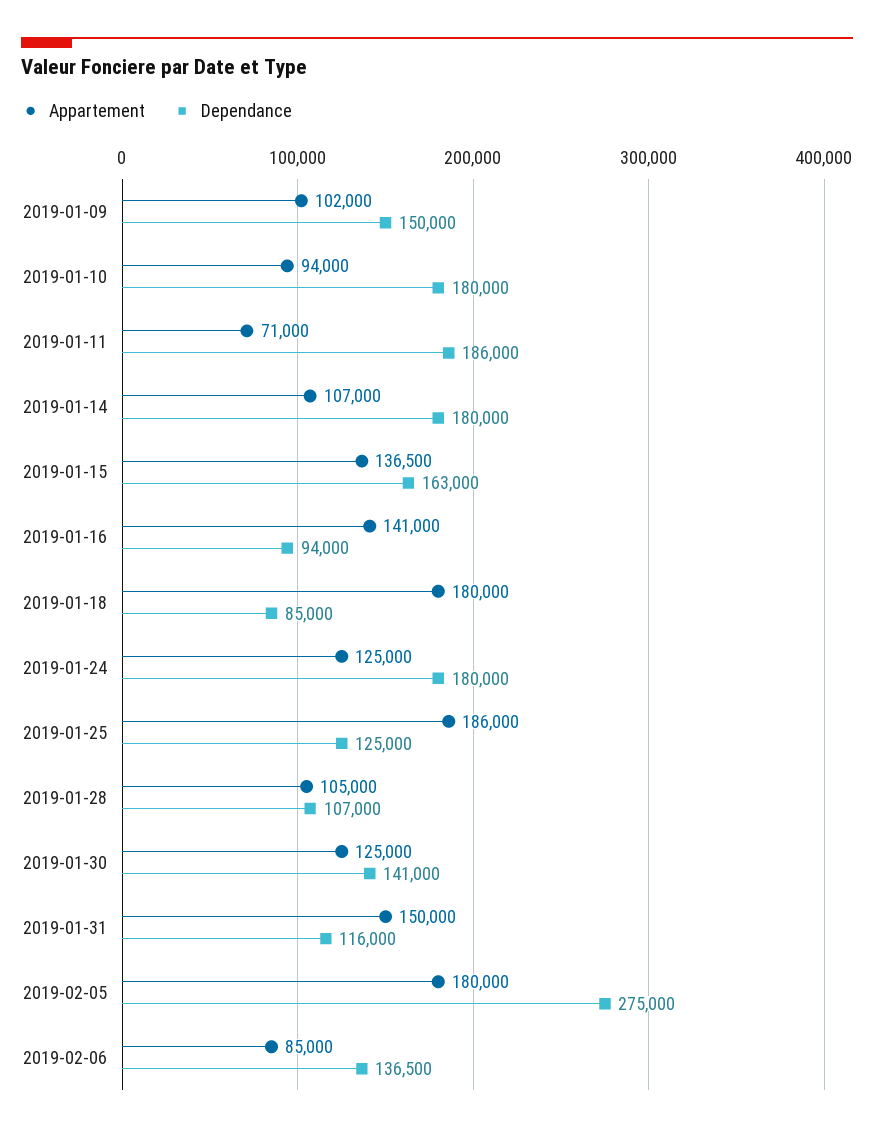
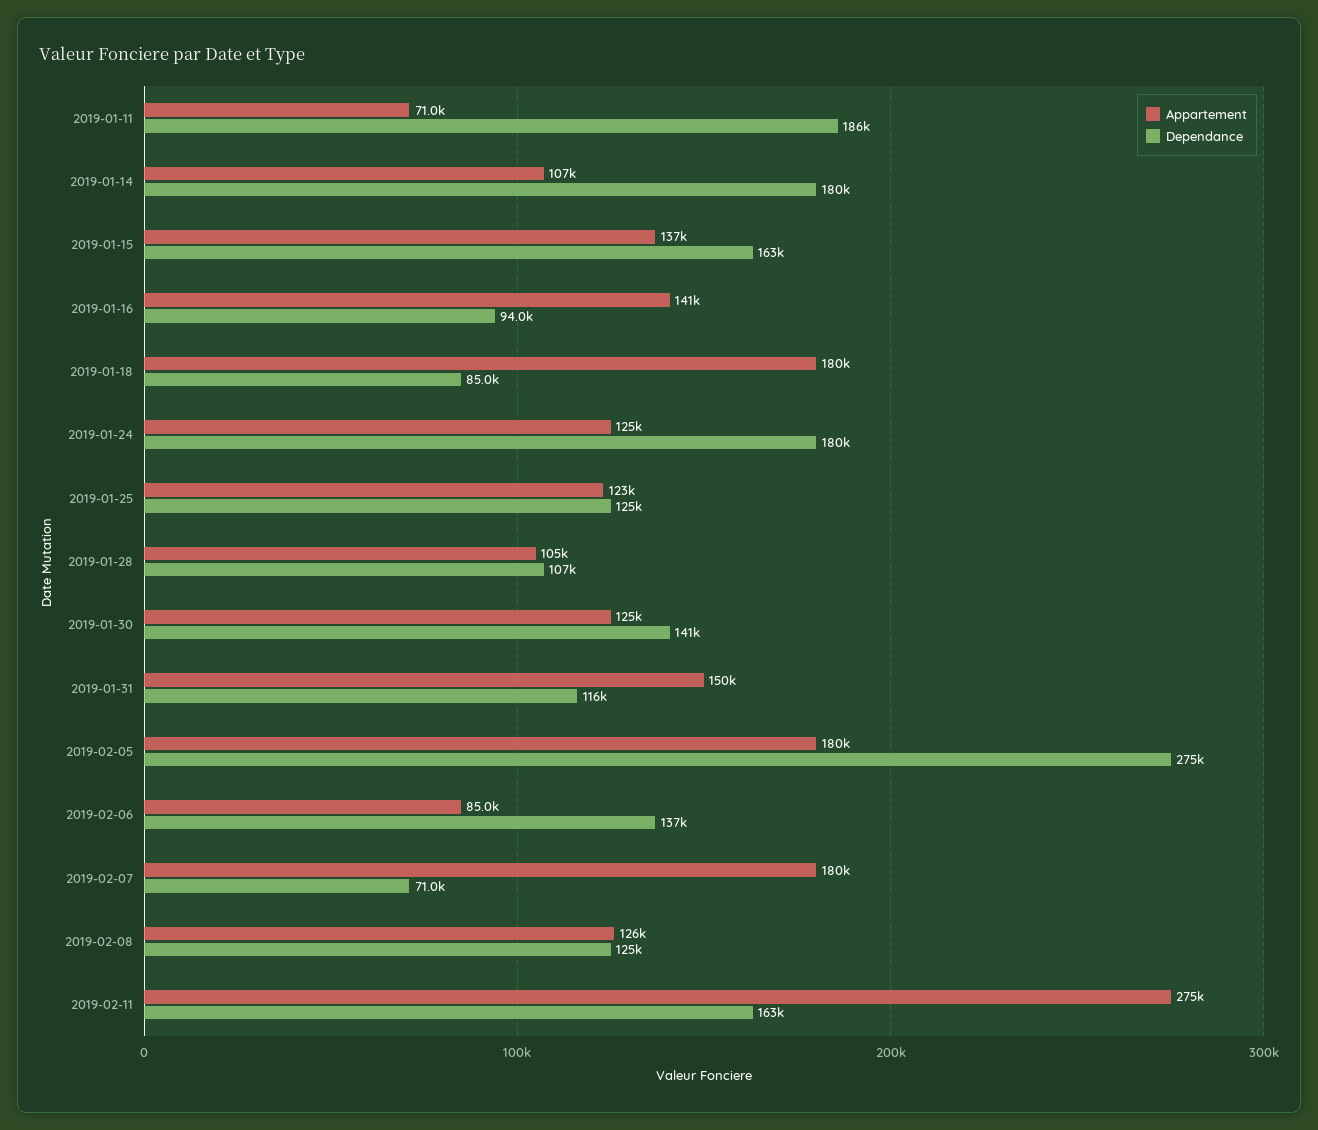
Appartement, 2019-01-09: 102000 -> none
Dependance, 2019-01-09: 150000 -> none
Appartement, 2019-01-10: 94000 -> none
Dependance, 2019-01-10: 180000 -> none
Appartement, 2019-01-25: 186000 -> 123000
Appartement, 2019-02-07: none -> 180000
Dependance, 2019-02-07: none -> 71000
Appartement, 2019-02-08: none -> 126000
Dependance, 2019-02-08: none -> 125000
Appartement, 2019-02-11: none -> 275000
Dependance, 2019-02-11: none -> 163000

